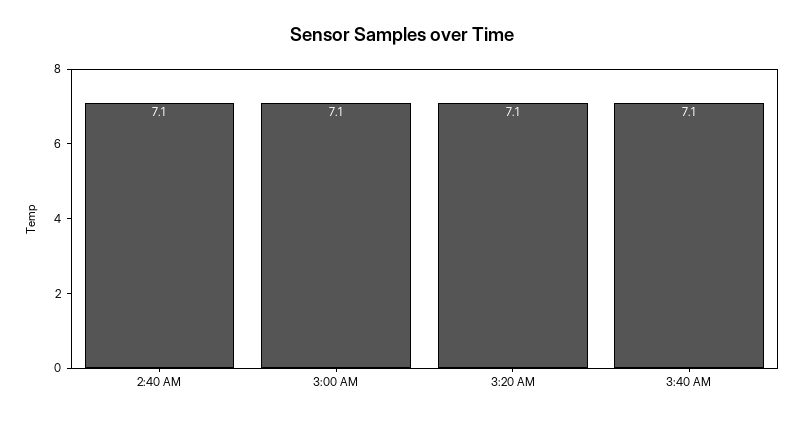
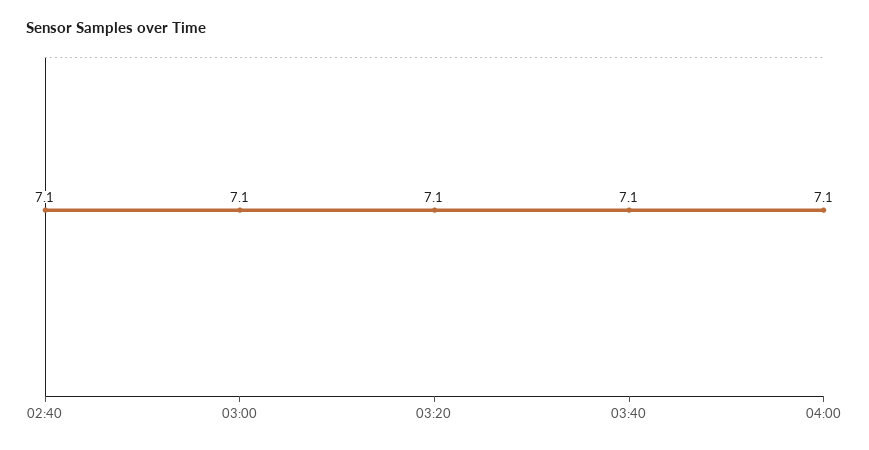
04:00: none -> 7.1

